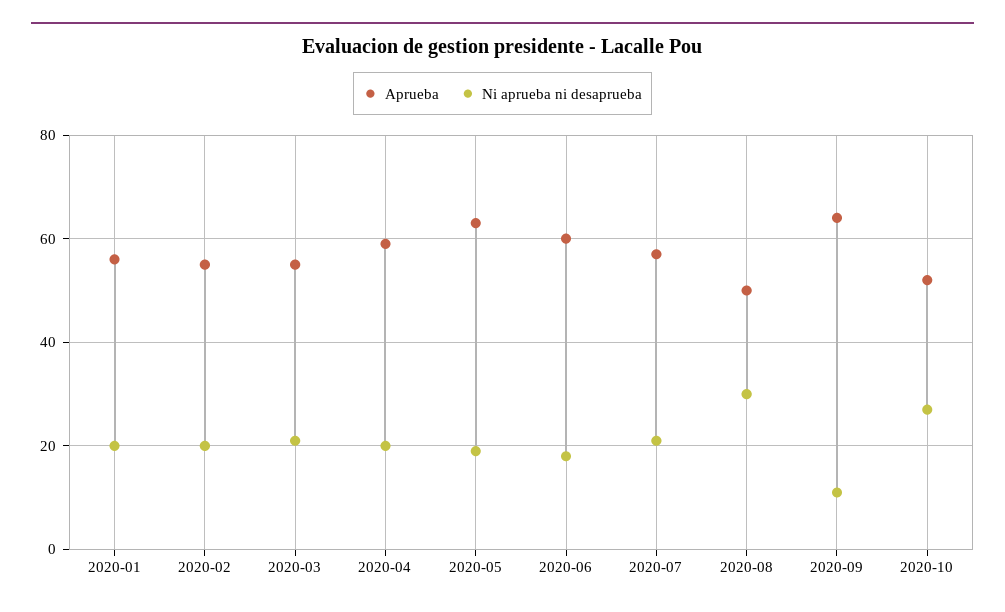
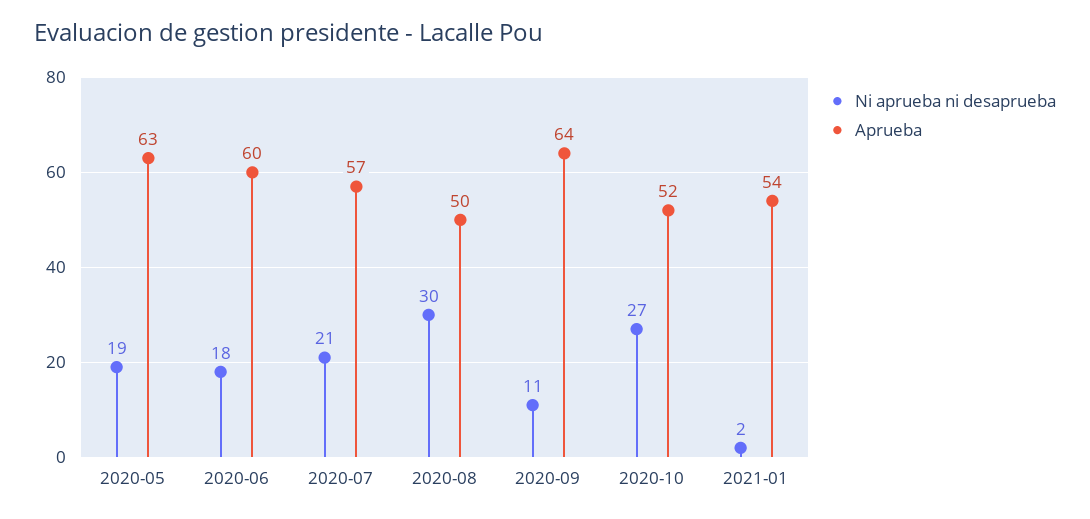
Aprueba, 2020-01: 55 -> none
Ni aprueba ni desaprueba, 2020-01: 20 -> none
Aprueba, 2020-02: 55 -> none
Ni aprueba ni desaprueba, 2020-02: 20 -> none
Aprueba, 2020-03: 55 -> none
Ni aprueba ni desaprueba, 2020-03: 20 -> none
Aprueba, 2020-04: 60 -> none
Ni aprueba ni desaprueba, 2020-04: 20 -> none
Ni aprueba ni desaprueba, 2021-01: none -> 2
Aprueba, 2021-01: none -> 54

